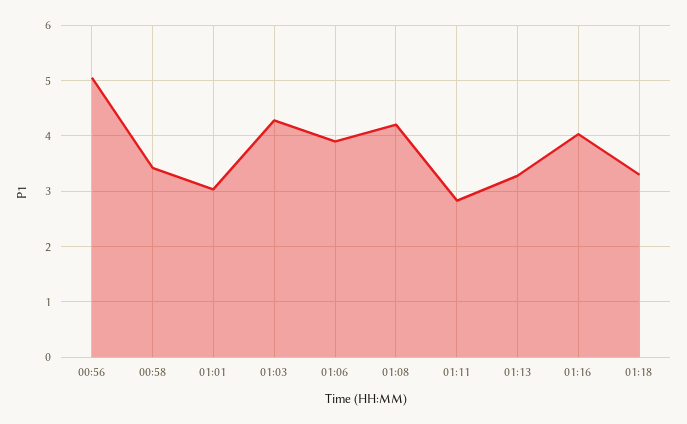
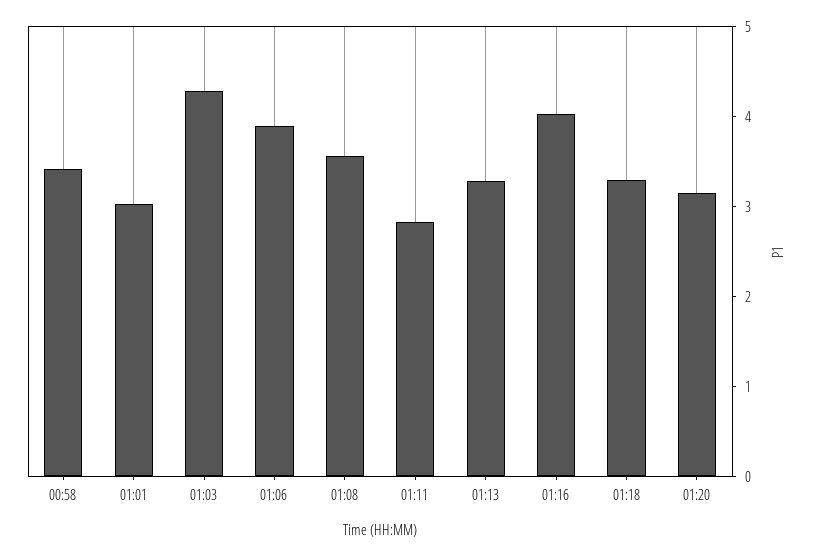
00:56: 5 -> none
01:08: 4.2 -> 3.6
01:20: none -> 3.2

